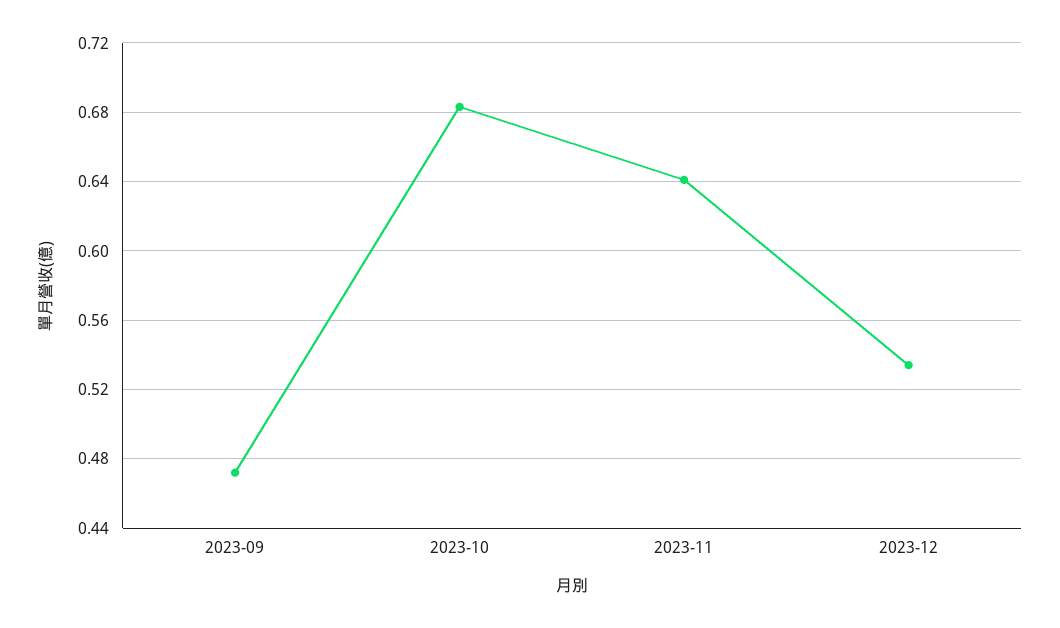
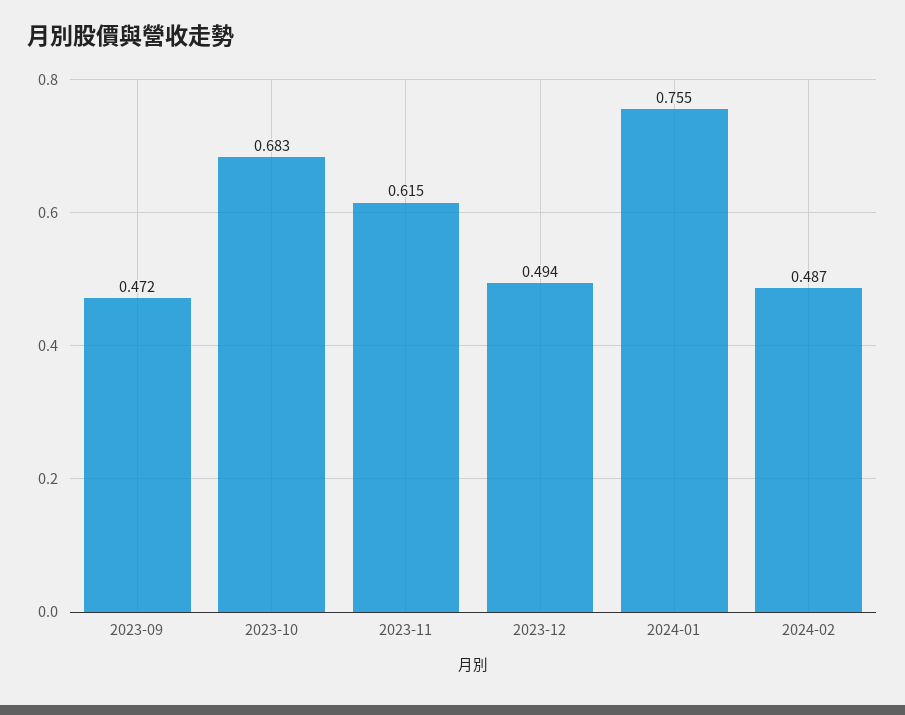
2023-11: 0.64 -> 0.615
2023-12: 0.535 -> 0.494
2024-01: none -> 0.755
2024-02: none -> 0.487

